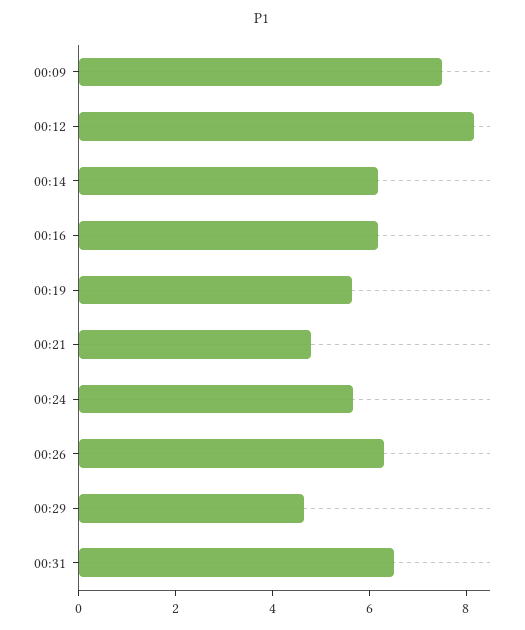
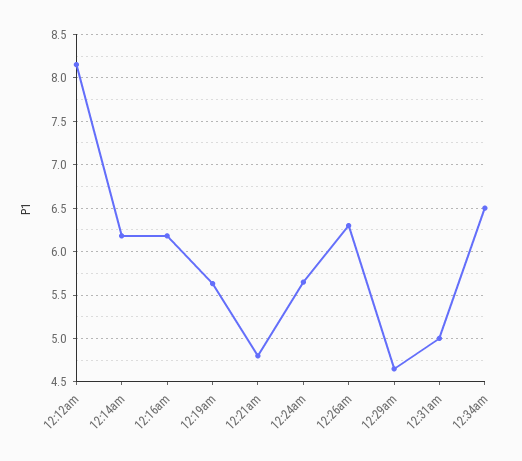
00:09: 7.5 -> none
00:31: 6.5 -> 5
12:34am: none -> 6.5

